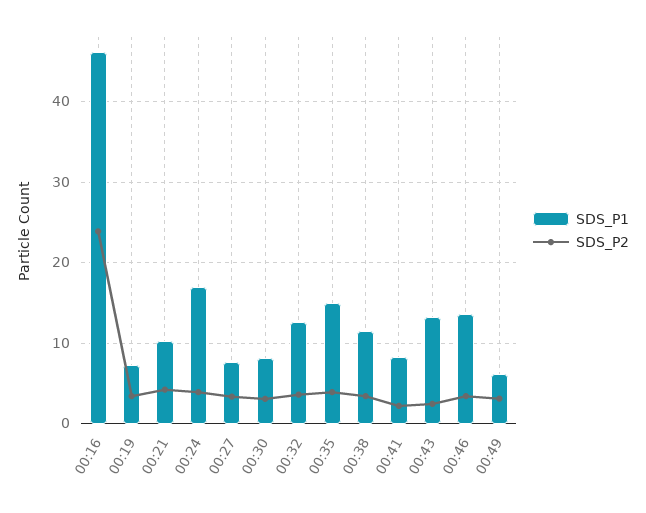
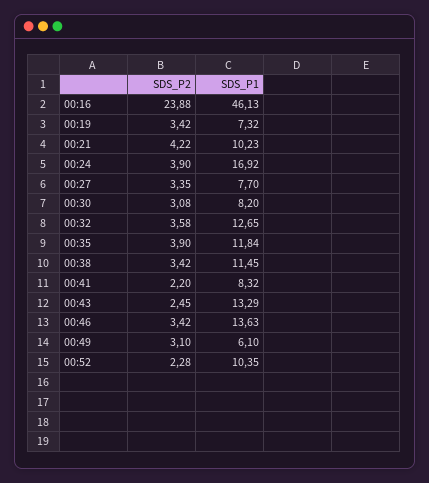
SDS_P1, 00:35: 15 -> 11.84
SDS_P2, 00:52: none -> 2.28
SDS_P1, 00:52: none -> 10.35

